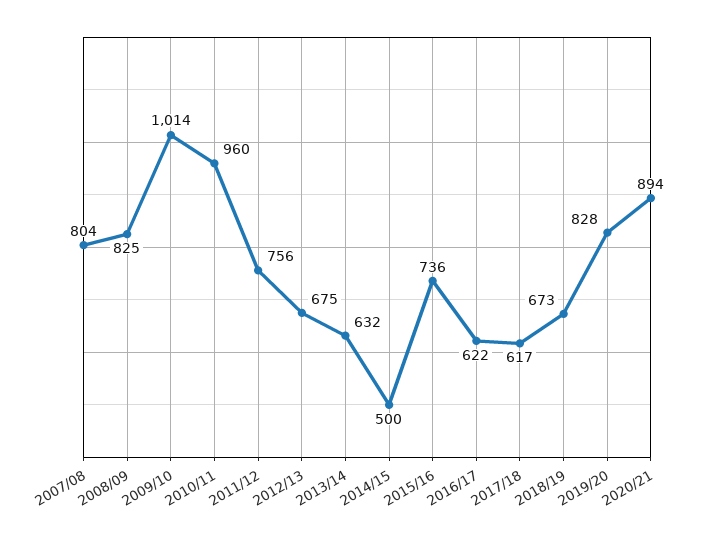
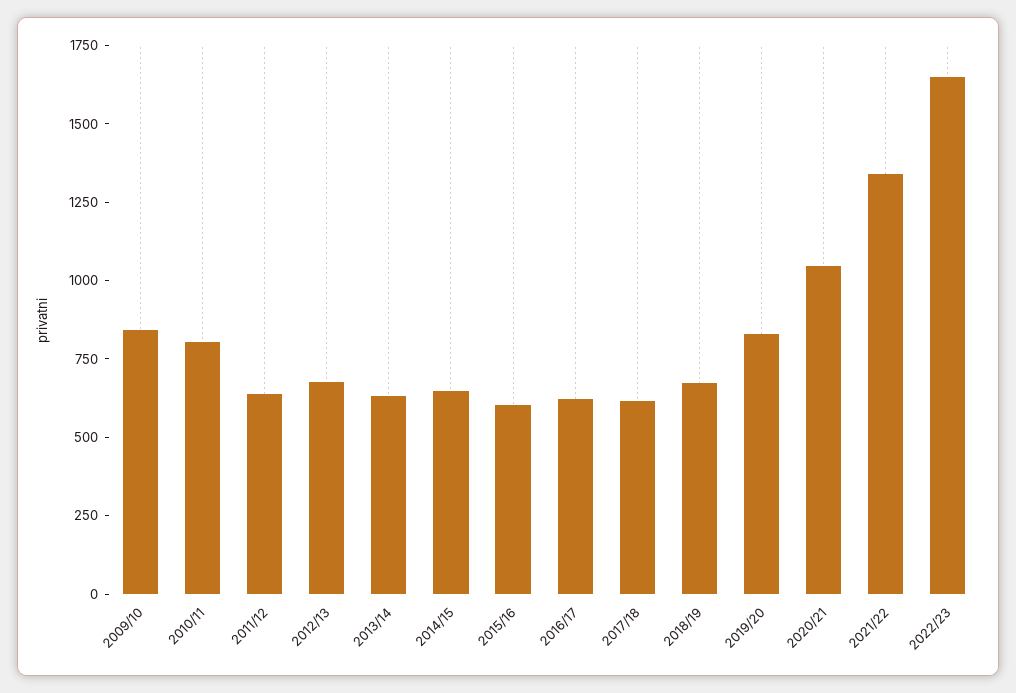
2007/08: 804 -> none
2008/09: 825 -> none
2009/10: 1014 -> 850
2010/11: 960 -> 800
2011/12: 756 -> 650
2014/15: 500 -> 650
2015/16: 736 -> 600
2020/21: 894 -> 1050
2021/22: none -> 1350
2022/23: none -> 1650

